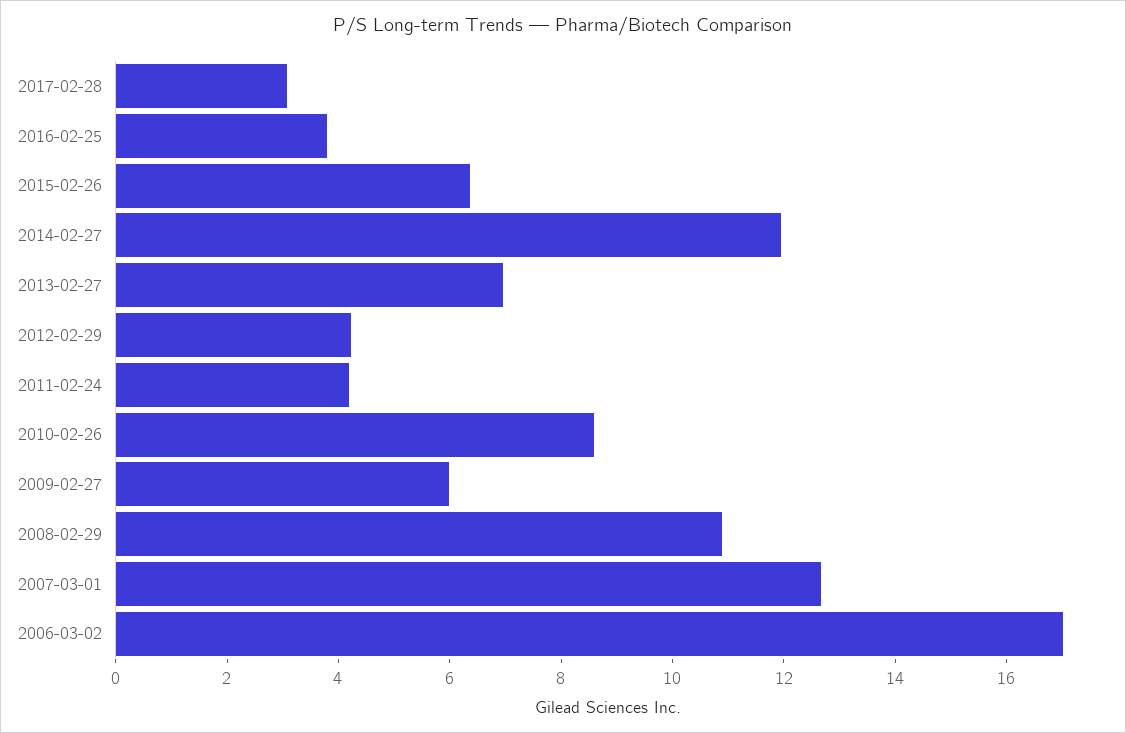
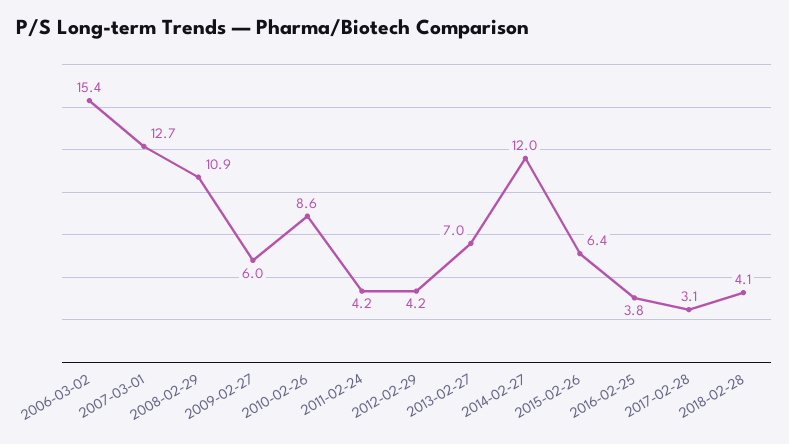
2006-03-02: 17 -> 15.4
2018-02-28: none -> 4.1

